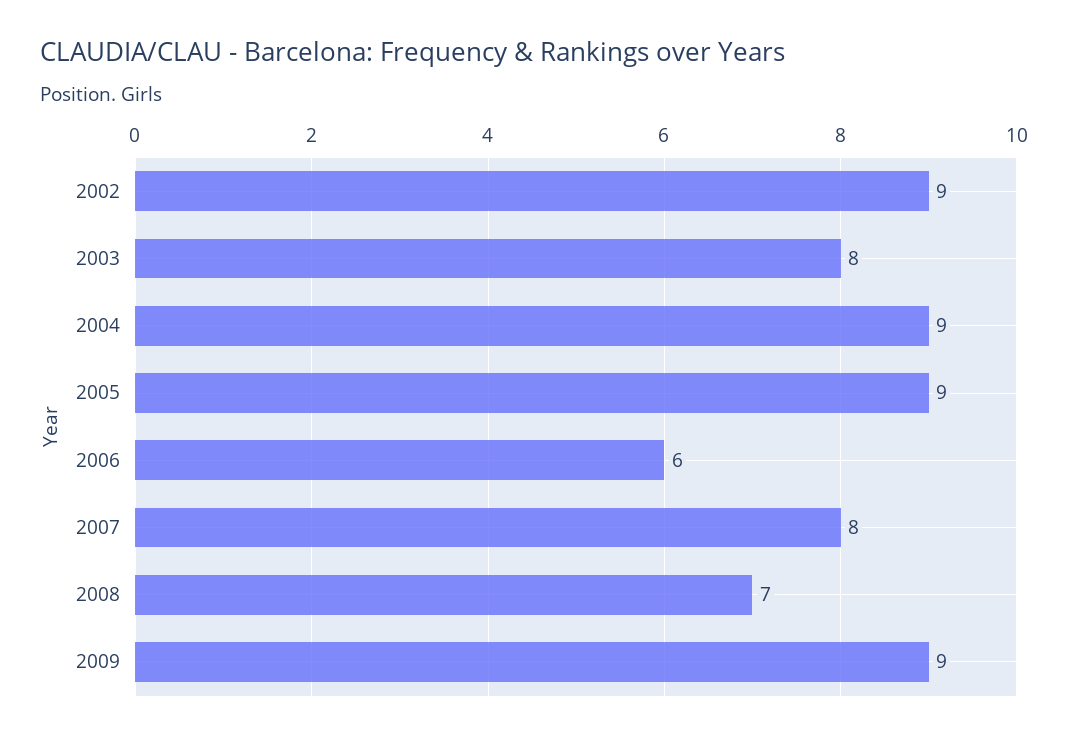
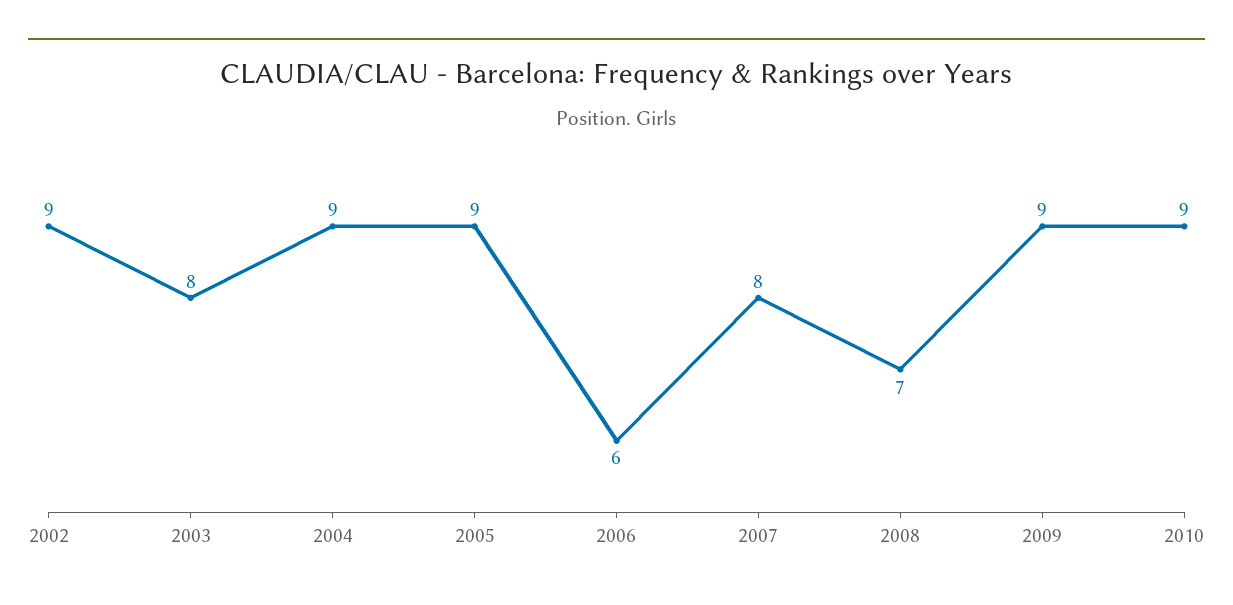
2010: none -> 9

